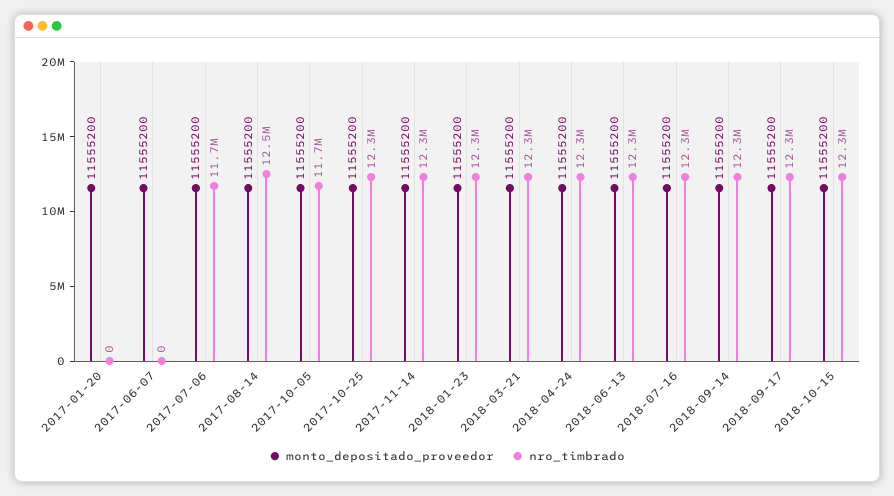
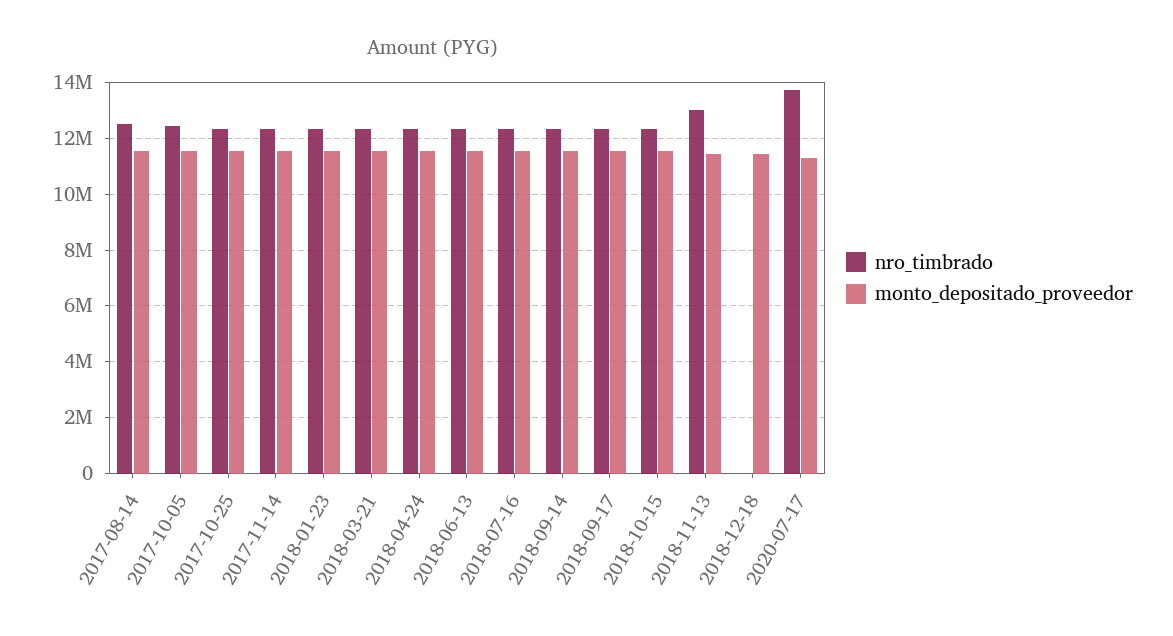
monto_depositado_proveedor, 2017-01-20: 11555200 -> none
nro_timbrado, 2017-01-20: 0 -> none
monto_depositado_proveedor, 2017-06-07: 11555200 -> none
nro_timbrado, 2017-06-07: 0 -> none
monto_depositado_proveedor, 2017-07-06: 11555200 -> none
nro_timbrado, 2017-07-06: 11700000 -> none
nro_timbrado, 2017-10-05: 11700000 -> 12500000
nro_timbrado, 2018-11-13: none -> 13000000
monto_depositado_proveedor, 2018-11-13: none -> 11500000
nro_timbrado, 2018-12-18: none -> 0
monto_depositado_proveedor, 2018-12-18: none -> 11500000
nro_timbrado, 2020-07-17: none -> 13750000
monto_depositado_proveedor, 2020-07-17: none -> 11250000

